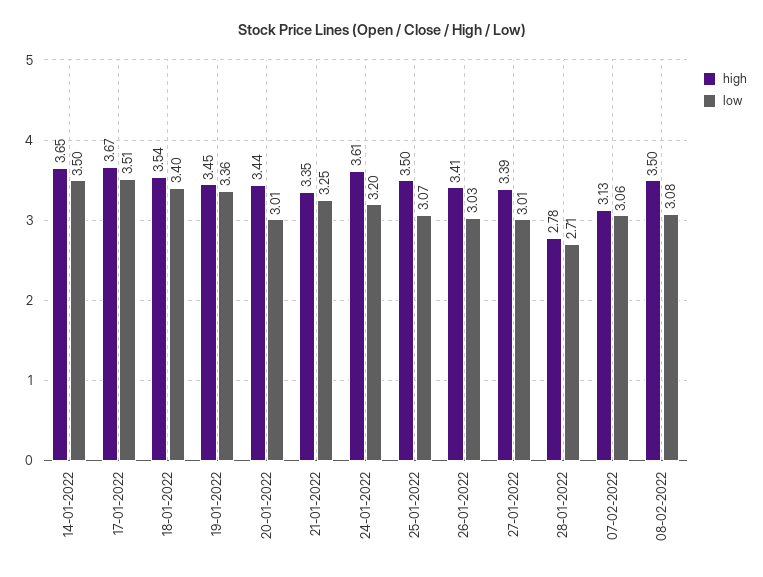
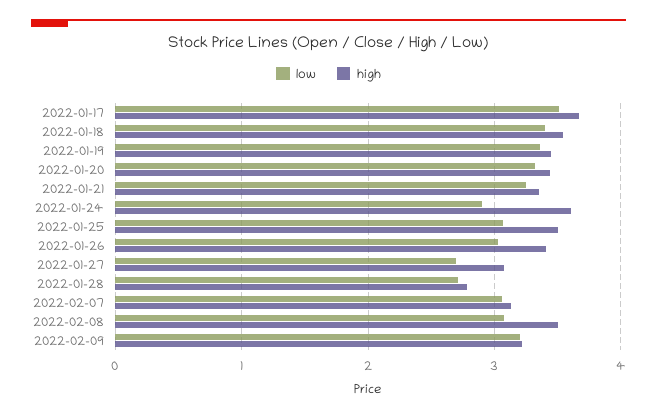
high, 14-01-2022: 3.65 -> none
low, 14-01-2022: 3.5 -> none
low, 20-01-2022: 3.01 -> 3.3
low, 24-01-2022: 3.2 -> 2.9
high, 27-01-2022: 3.39 -> 3.1
low, 27-01-2022: 3.01 -> 2.7
low, 2022-02-09: none -> 3.2
high, 2022-02-09: none -> 3.2

